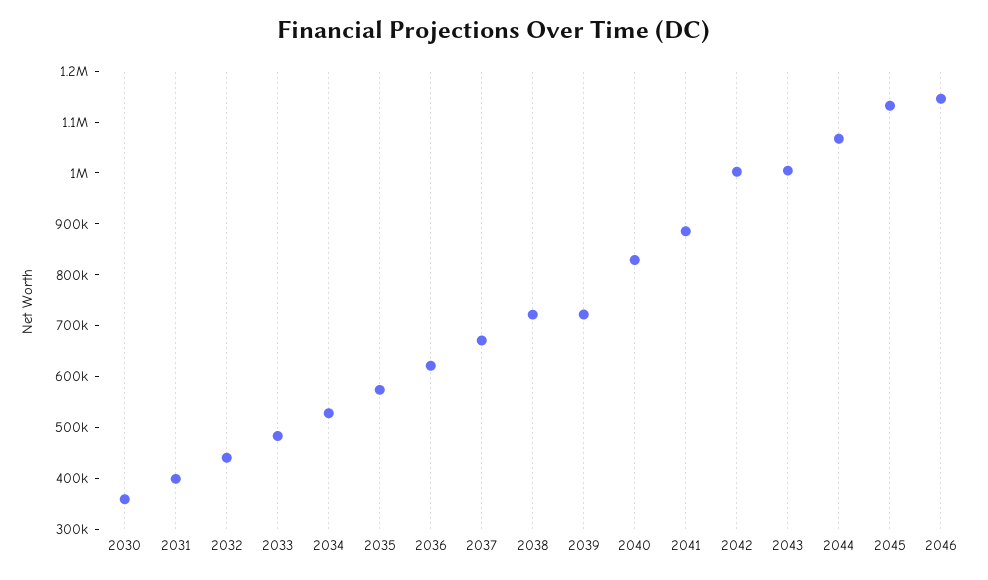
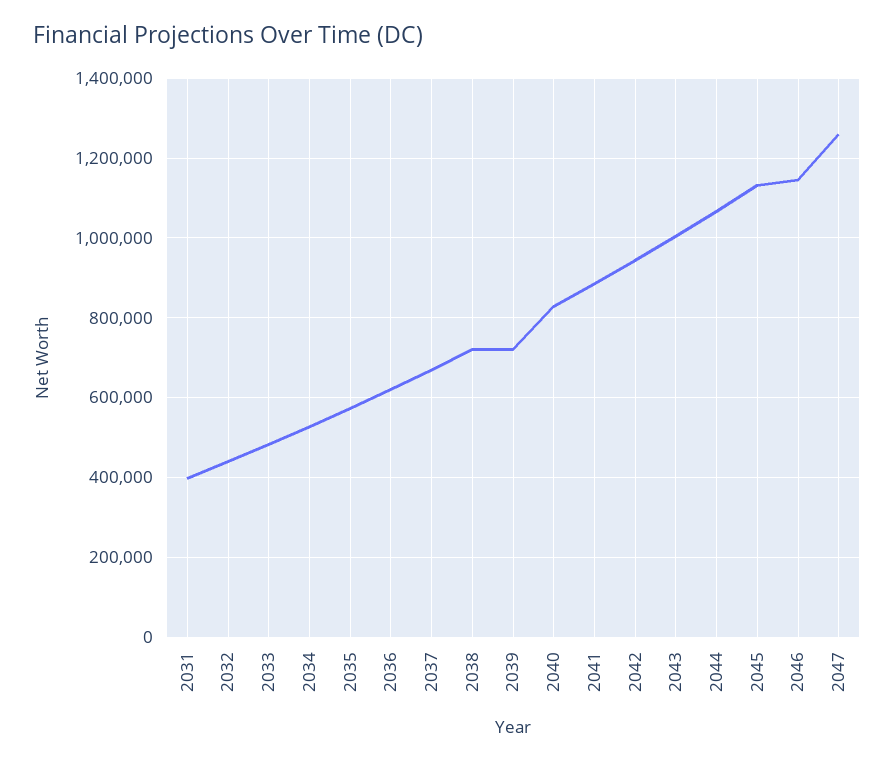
2030: 360000 -> none
2042: 1000000 -> 940000
2047: none -> 1260000

